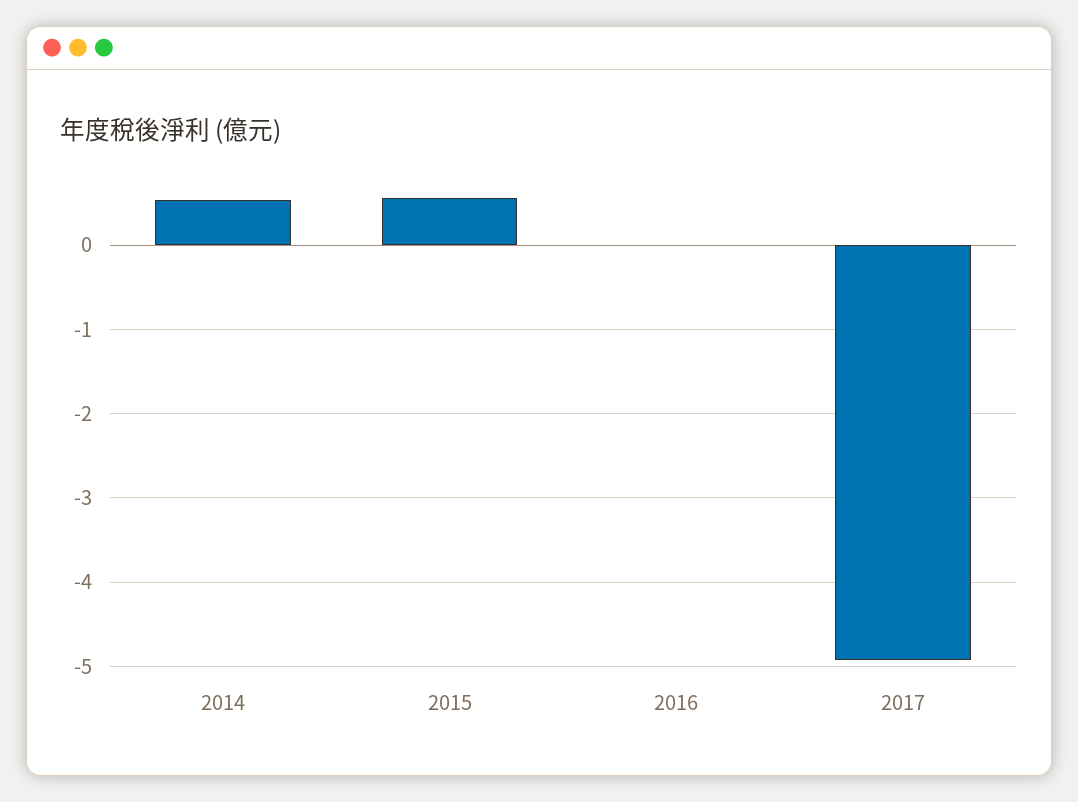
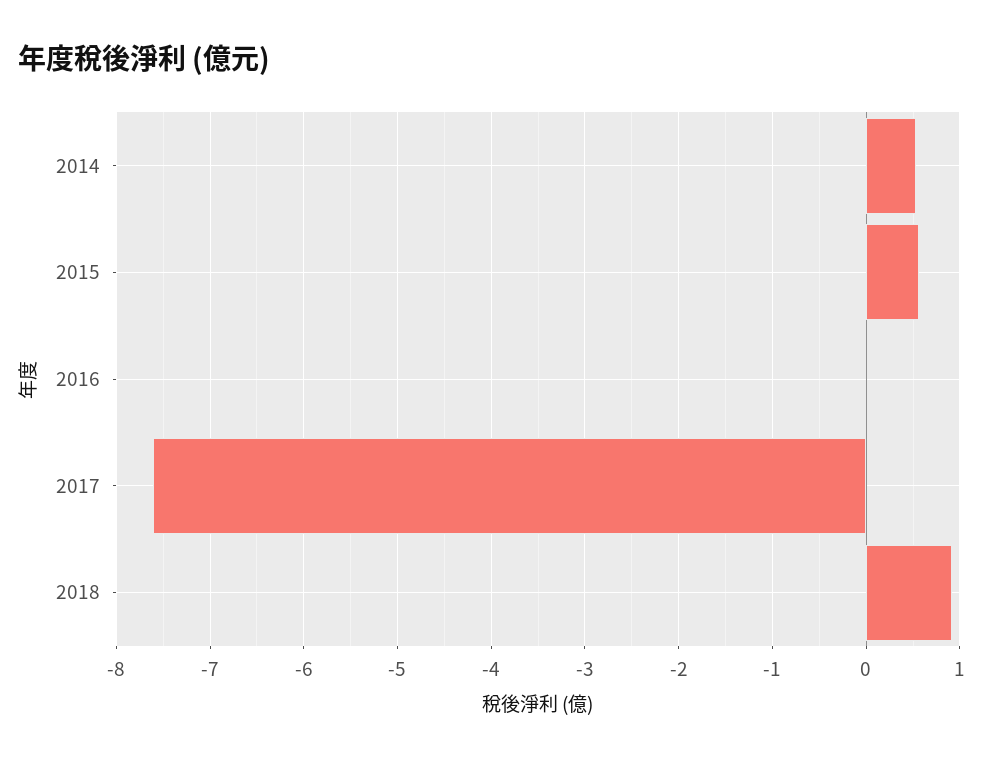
2017: -4.9 -> -7.6
2018: none -> 0.9

